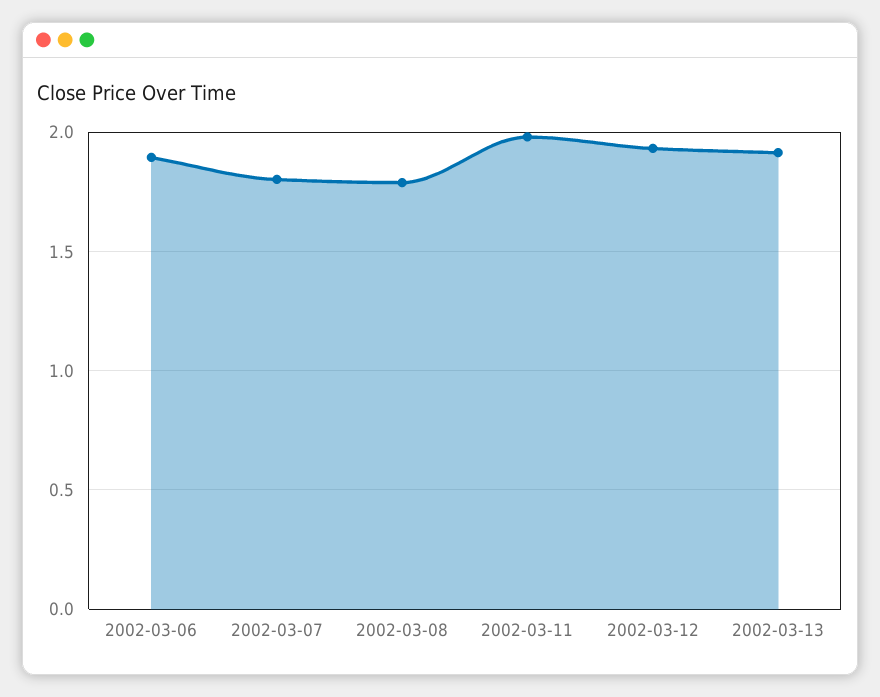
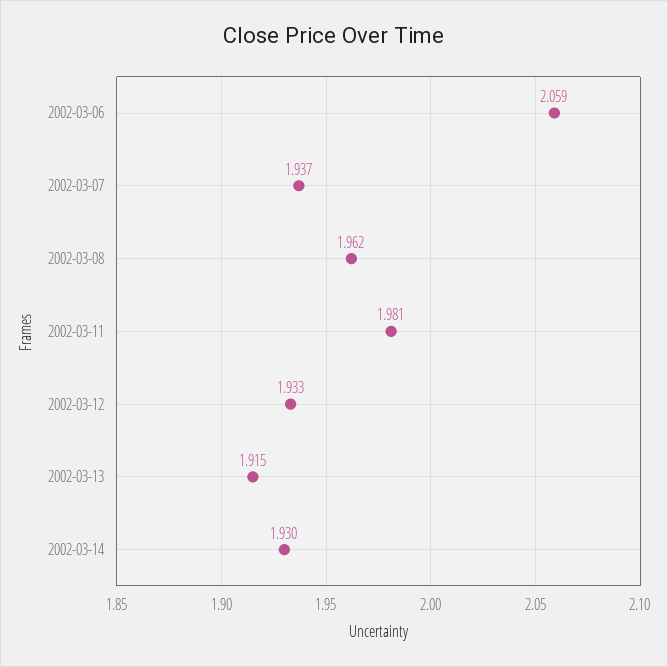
2002-03-06: 1.9 -> 2.059
2002-03-07: 1.8 -> 1.937
2002-03-08: 1.8 -> 1.962
2002-03-14: none -> 1.93

